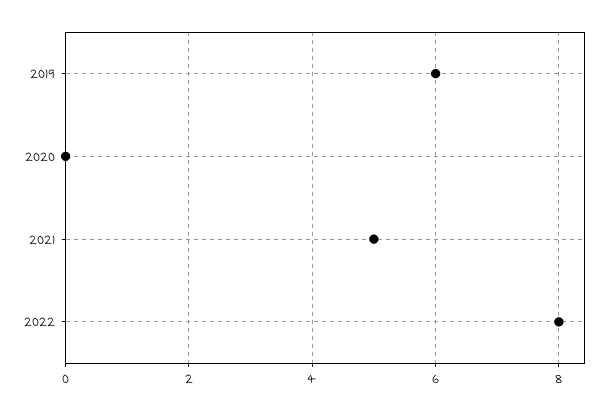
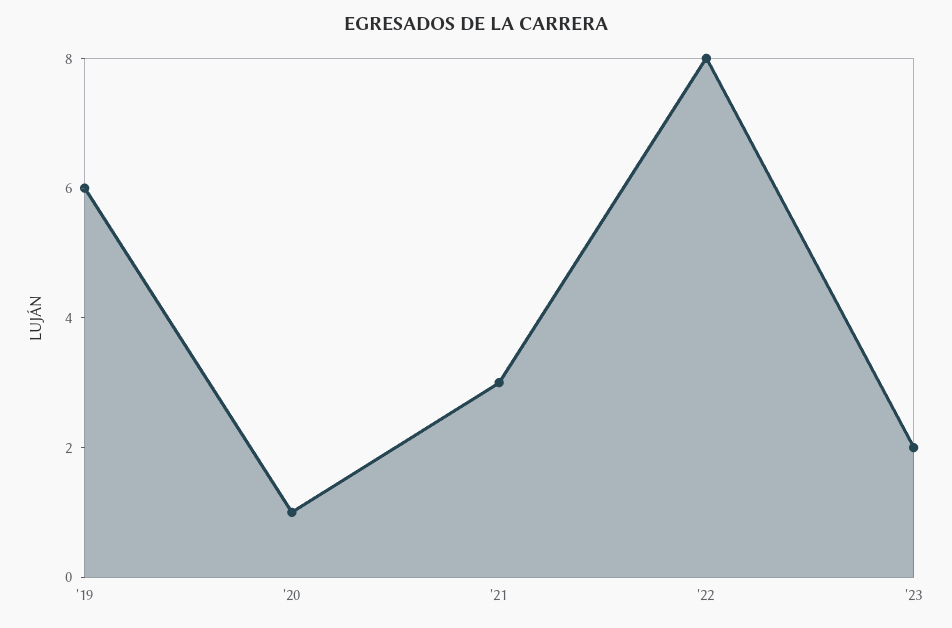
2020: 0 -> 1
2021: 5 -> 3
'23: none -> 2

